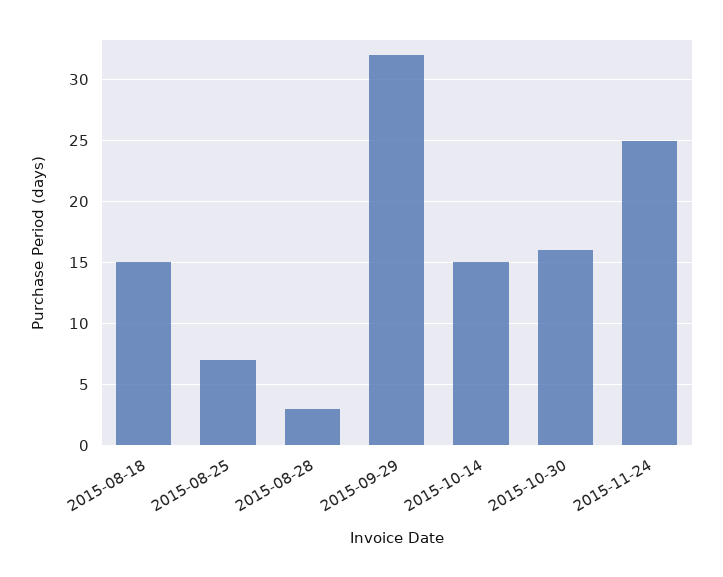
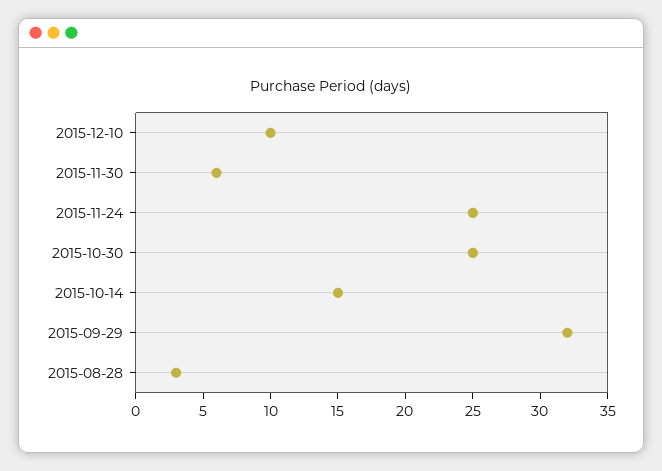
2015-08-18: 15 -> none
2015-08-25: 7 -> none
2015-10-30: 16 -> 25
2015-12-10: none -> 10
2015-11-30: none -> 6

